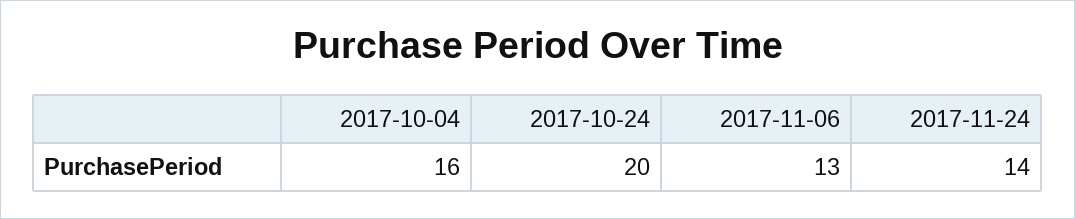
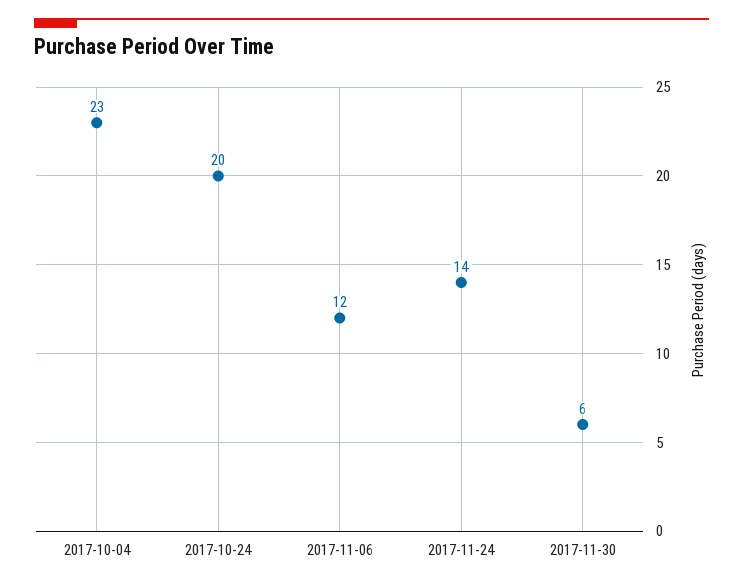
2017-10-04: 16 -> 23
2017-11-06: 13 -> 12
2017-11-30: none -> 6

